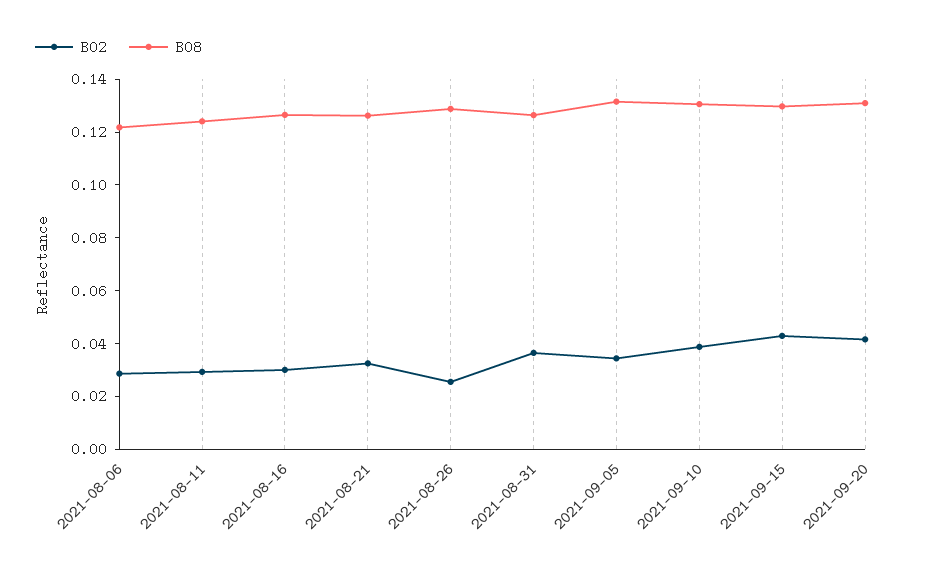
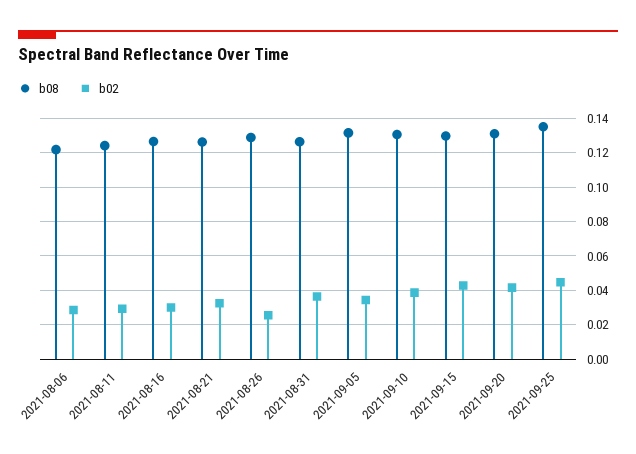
B08, 2021-09-25: none -> 0.135
B02, 2021-09-25: none -> 0.045

